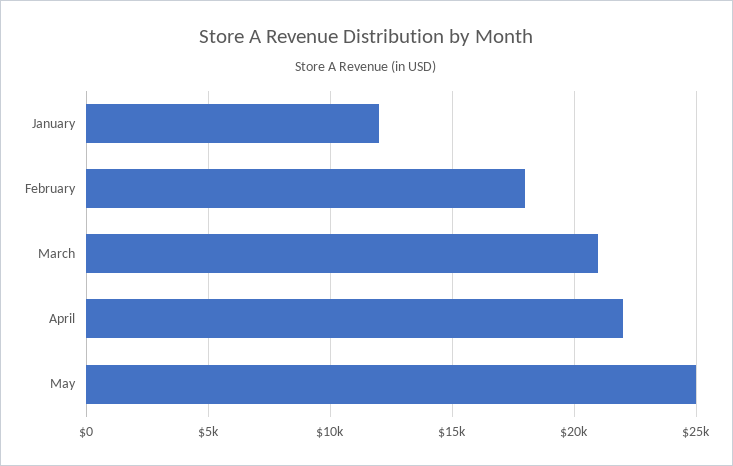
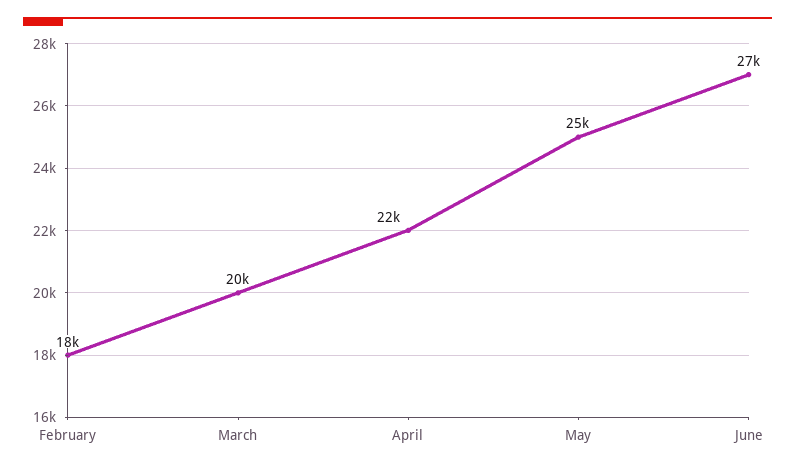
January: 12000 -> none
March: 21000 -> 20000
June: none -> 27000

